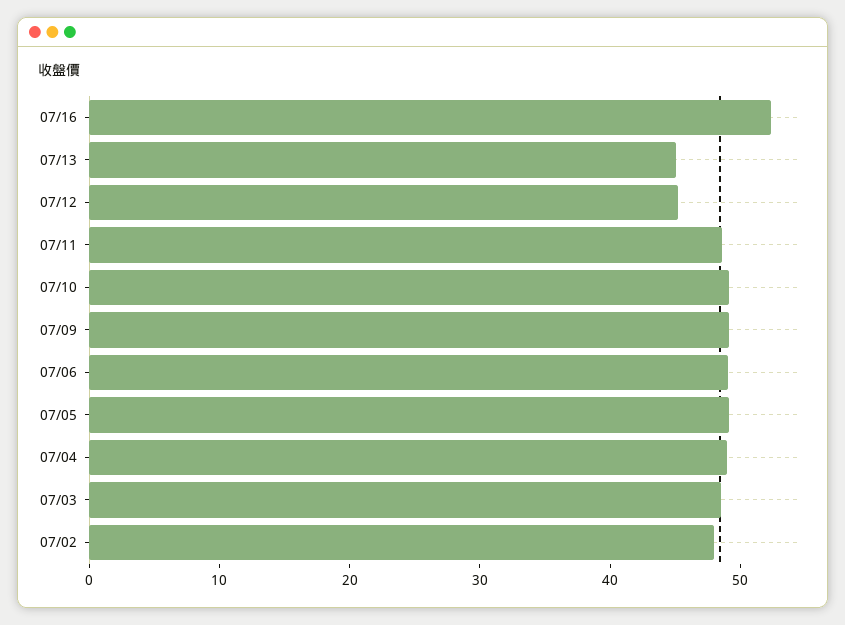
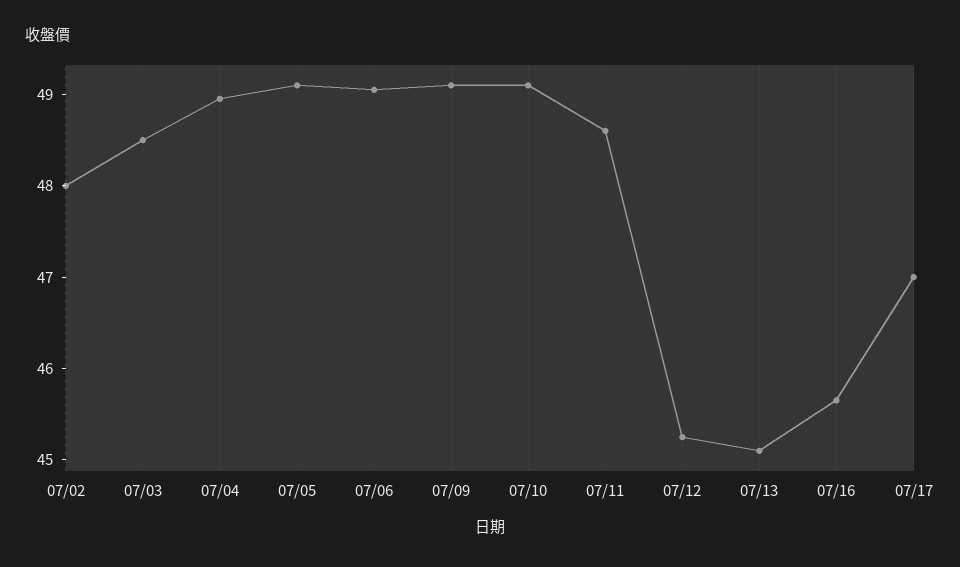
07/16: 52 -> 45.6
07/17: none -> 47

